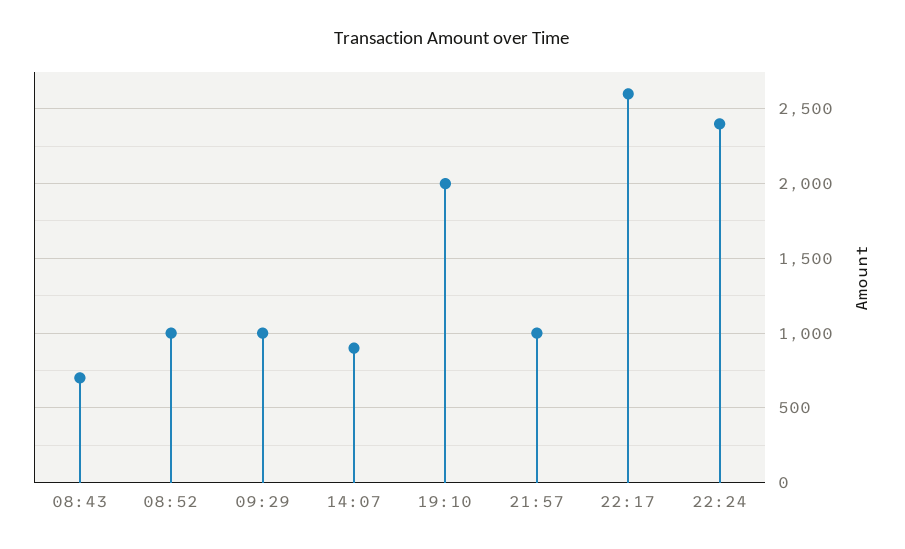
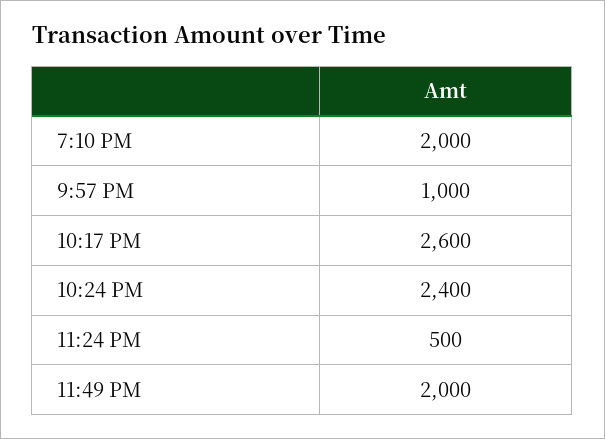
08:43: 700 -> none
08:52: 1000 -> none
09:29: 1000 -> none
14:07: 900 -> none
11:24 PM: none -> 500
11:49 PM: none -> 2000

